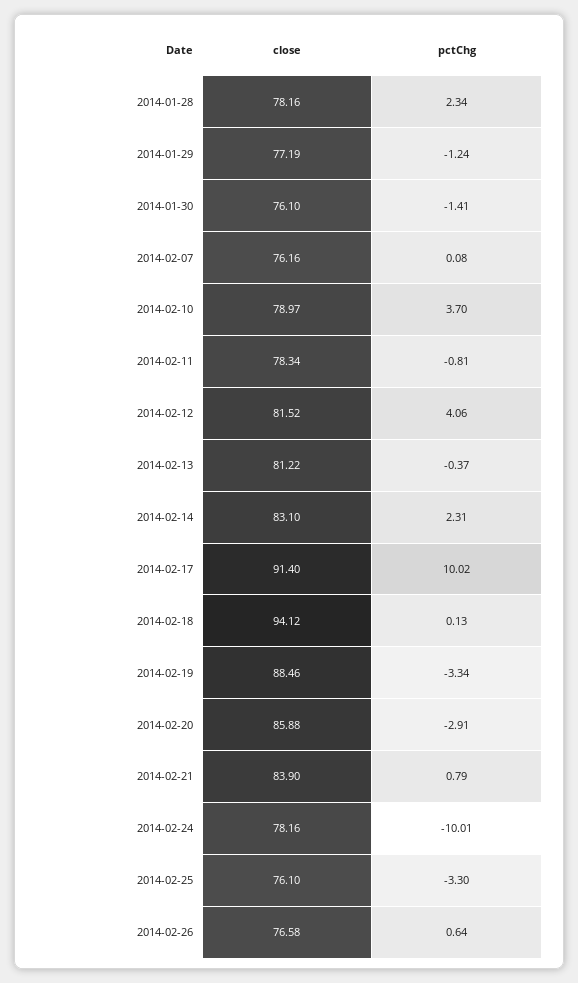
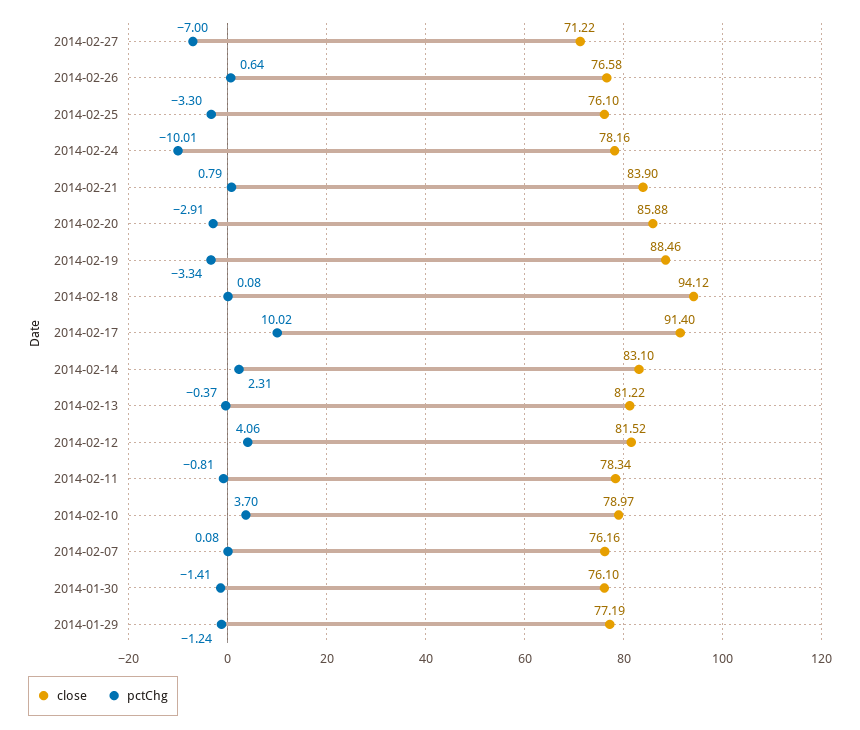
close, 2014-01-28: 78.16 -> none
pctChg, 2014-01-28: 2.34 -> none
pctChg, 2014-02-18: 0.13 -> 0.08
close, 2014-02-27: none -> 71.22
pctChg, 2014-02-27: none -> -7

